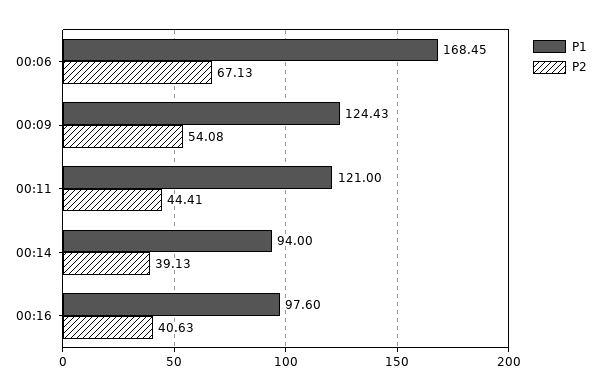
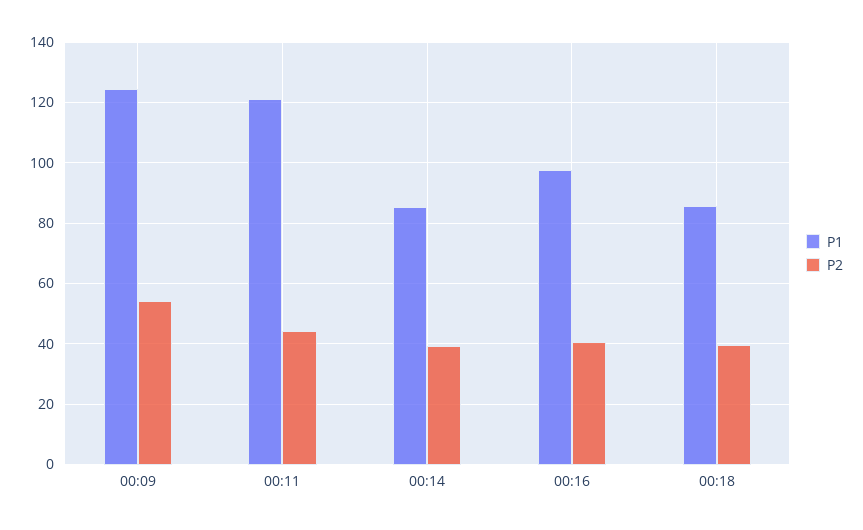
P1, 00:06: 168.45 -> none
P2, 00:06: 67.13 -> none
P1, 00:14: 94 -> 86
P1, 00:18: none -> 86
P2, 00:18: none -> 40

